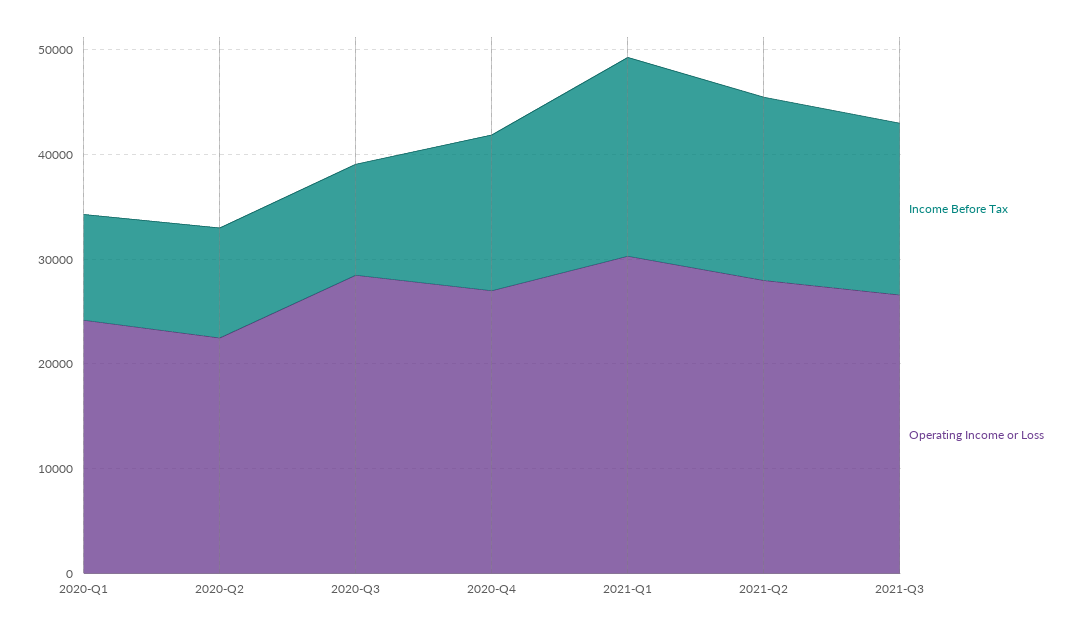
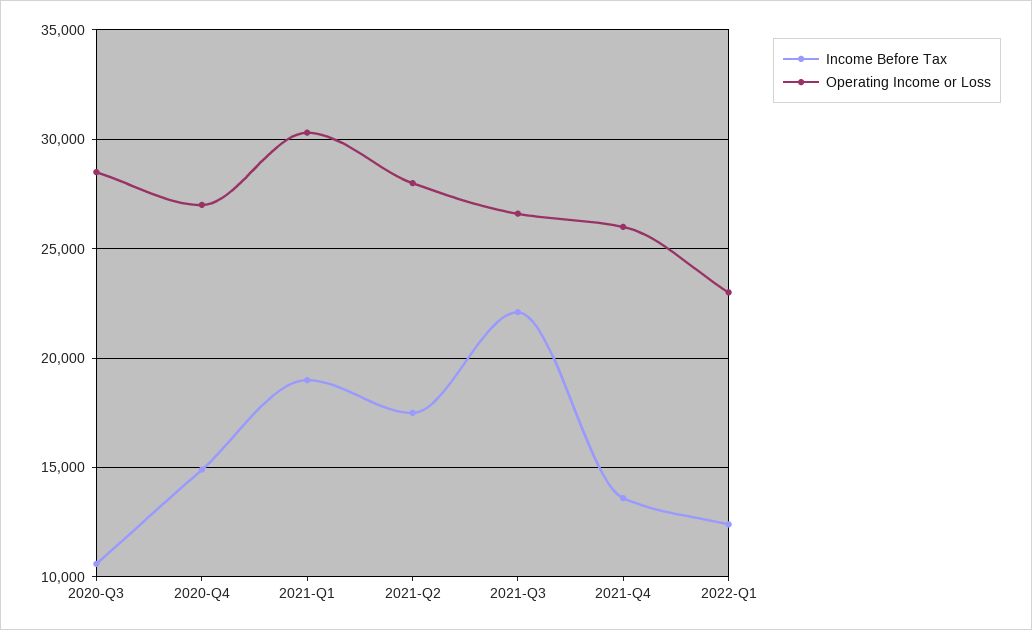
Income Before Tax, 2020-Q1: 10000 -> none
Operating Income or Loss, 2020-Q1: 24000 -> none
Income Before Tax, 2020-Q2: 10000 -> none
Operating Income or Loss, 2020-Q2: 22000 -> none
Income Before Tax, 2021-Q3: 16000 -> 22000
Income Before Tax, 2021-Q4: none -> 13500
Operating Income or Loss, 2021-Q4: none -> 26000
Income Before Tax, 2022-Q1: none -> 12500
Operating Income or Loss, 2022-Q1: none -> 23000

